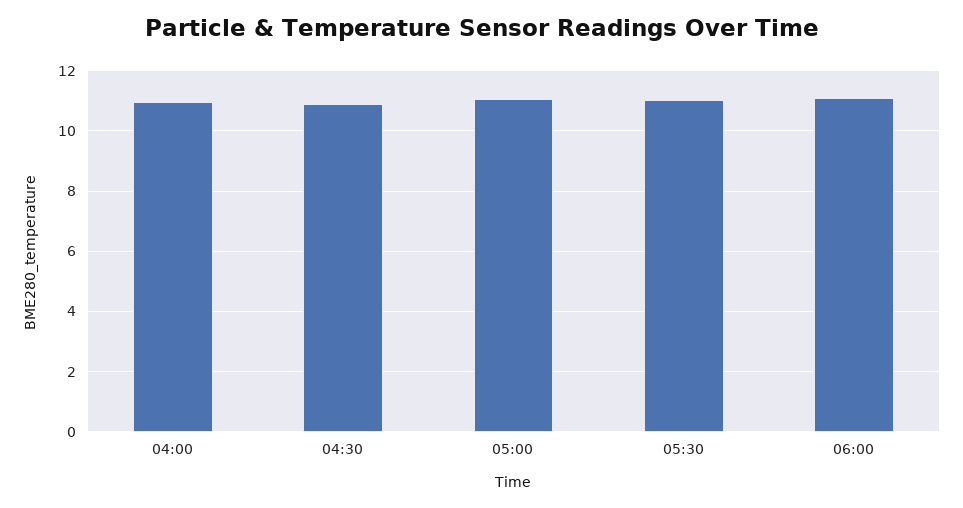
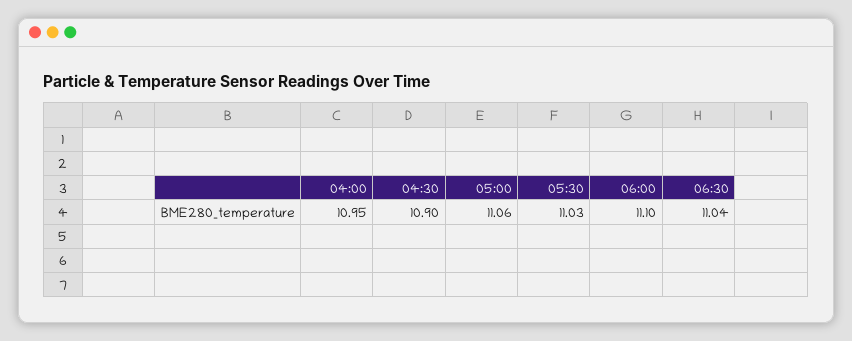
06:30: none -> 11.04

